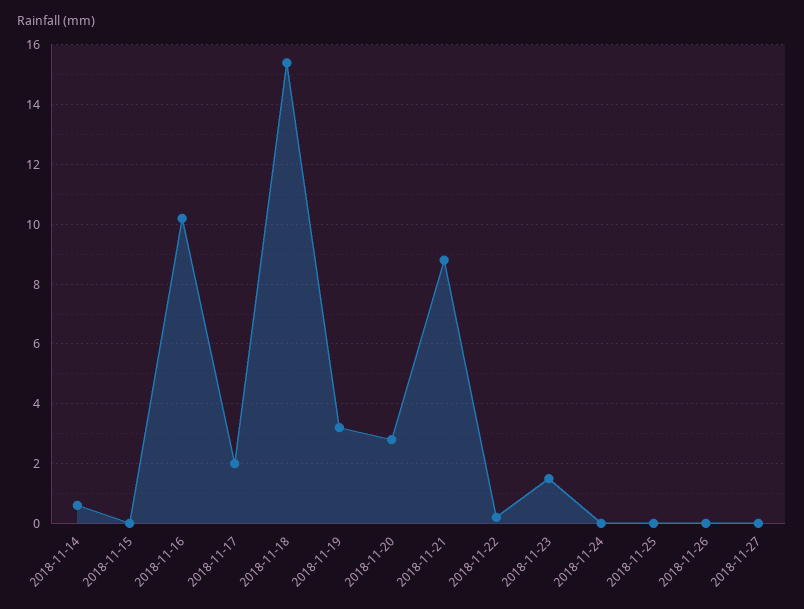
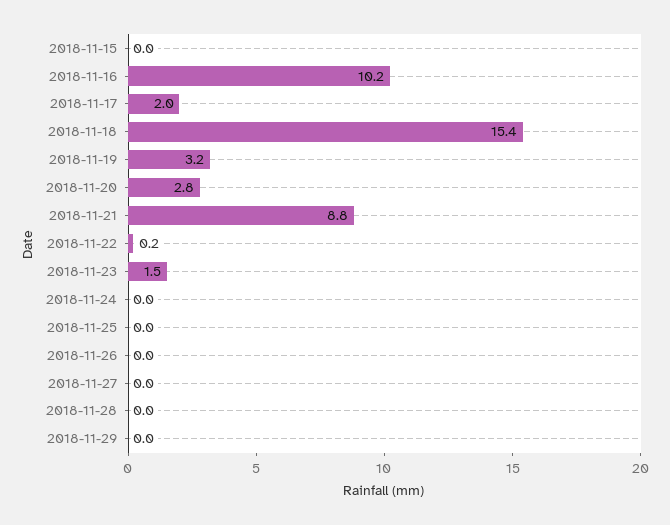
2018-11-14: 0.5 -> none
2018-11-28: none -> 0
2018-11-29: none -> 0

